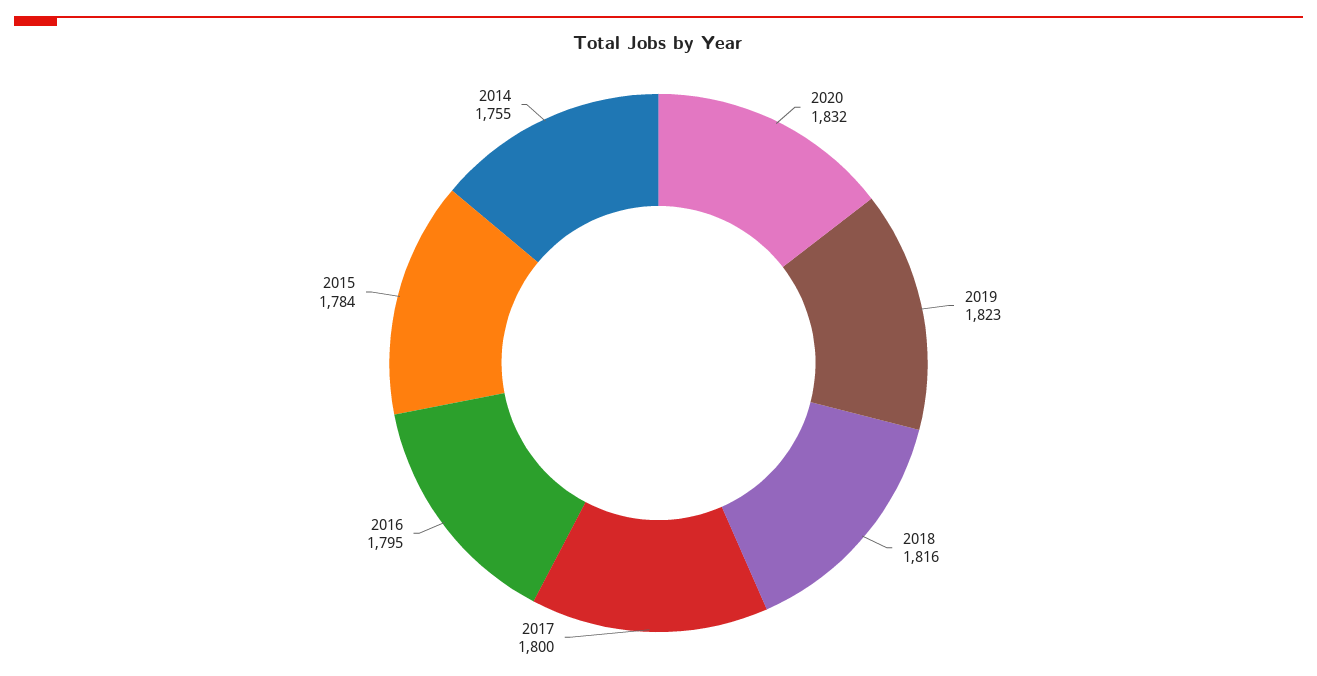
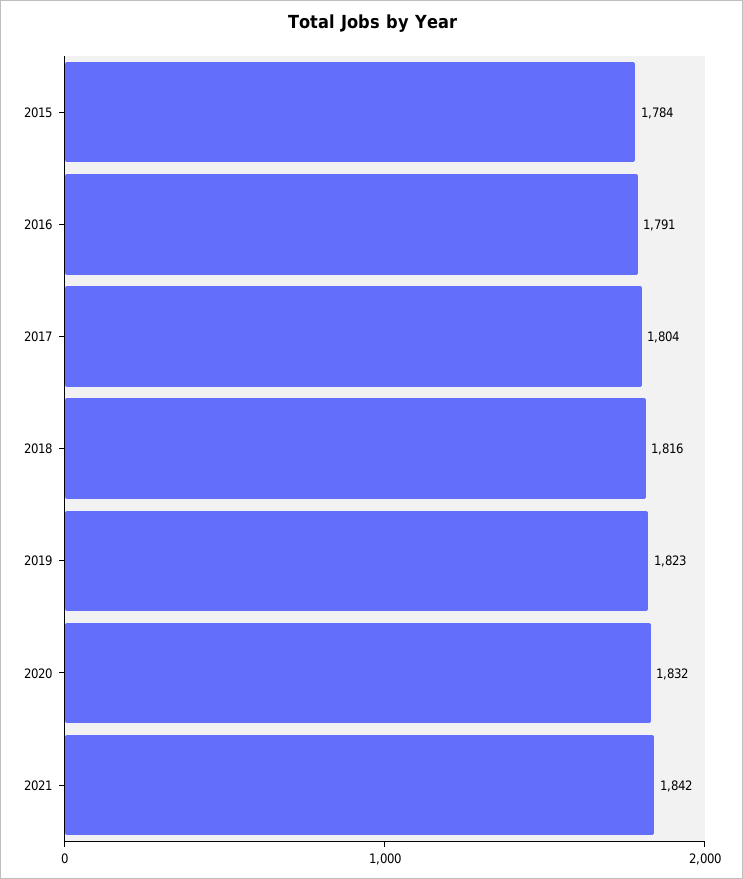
2017: 1800 -> 1804
2016: 1795 -> 1791
2014: 1755 -> none
2021: none -> 1842

